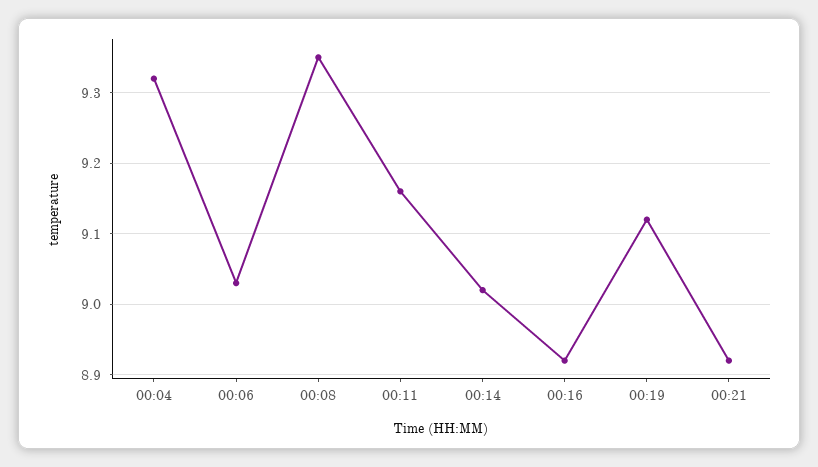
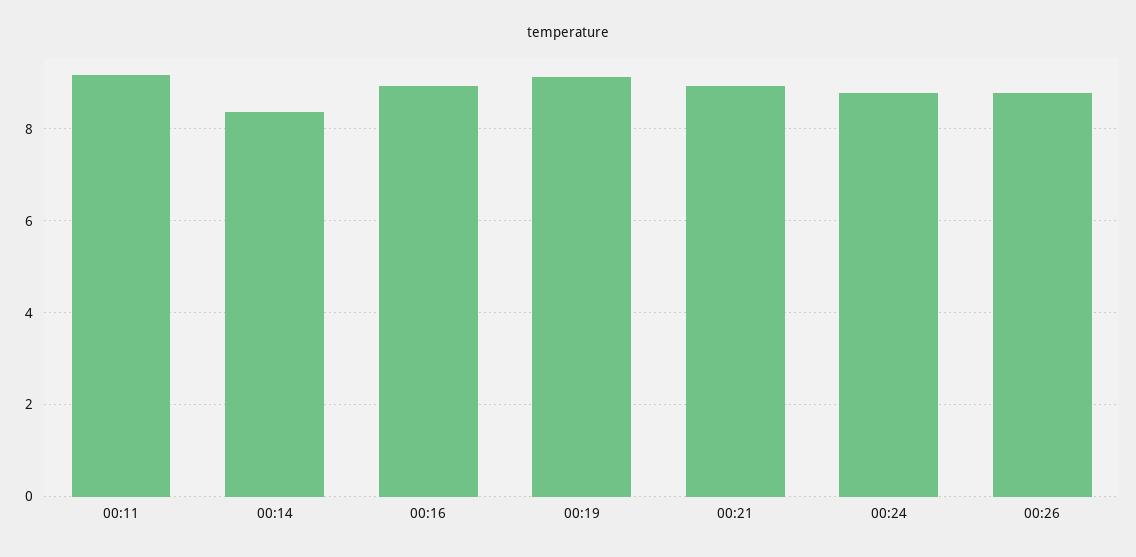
00:04: 9.32 -> none
00:06: 9.03 -> none
00:08: 9.35 -> none
00:14: 9.02 -> 8.4
00:24: none -> 8.8
00:26: none -> 8.8

